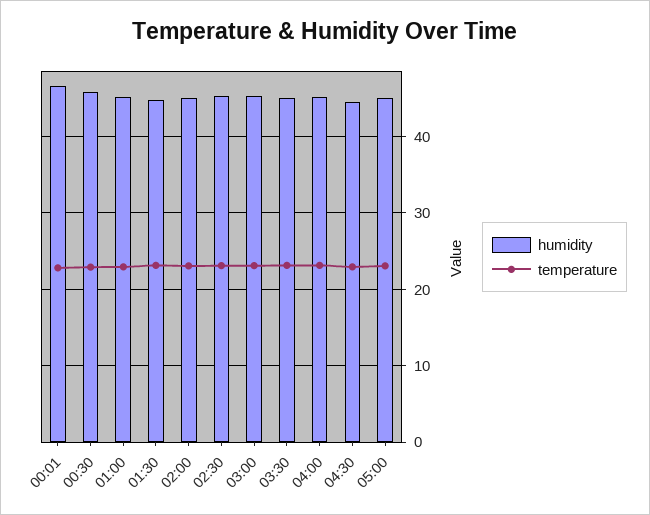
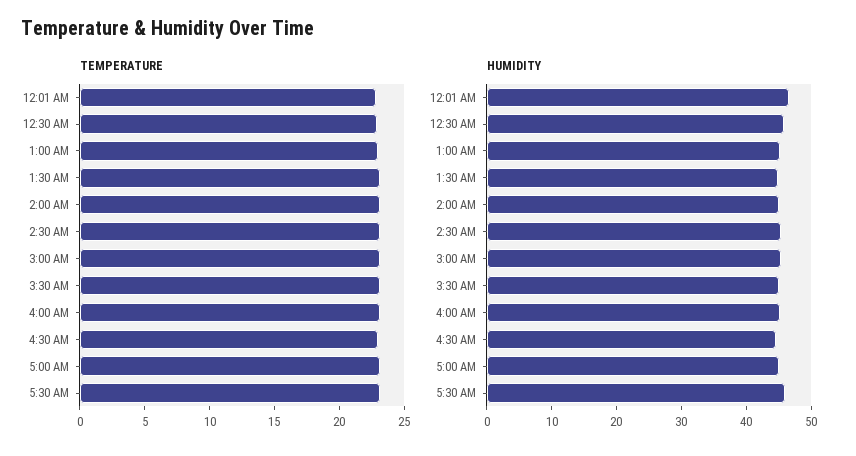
temperature, 5:30 AM: none -> 23
humidity, 5:30 AM: none -> 46

